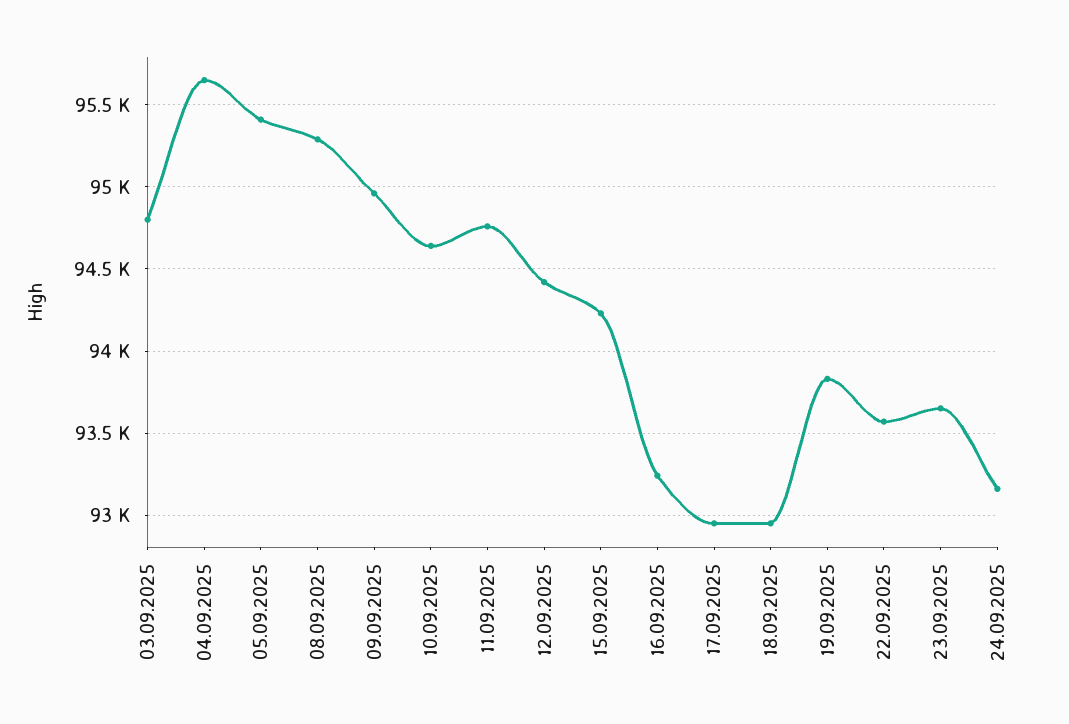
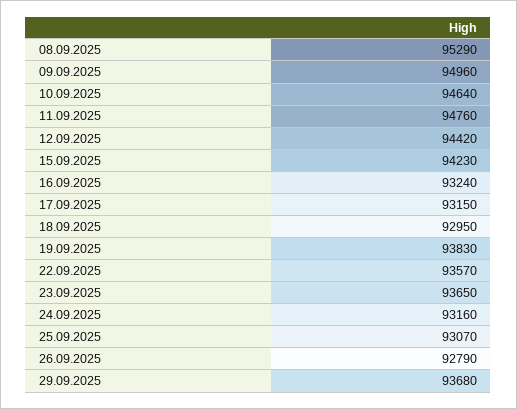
03.09.2025: 94800 -> none
04.09.2025: 95650 -> none
05.09.2025: 95400 -> none
17.09.2025: 92950 -> 93150
25.09.2025: none -> 93070
26.09.2025: none -> 92790
29.09.2025: none -> 93680

